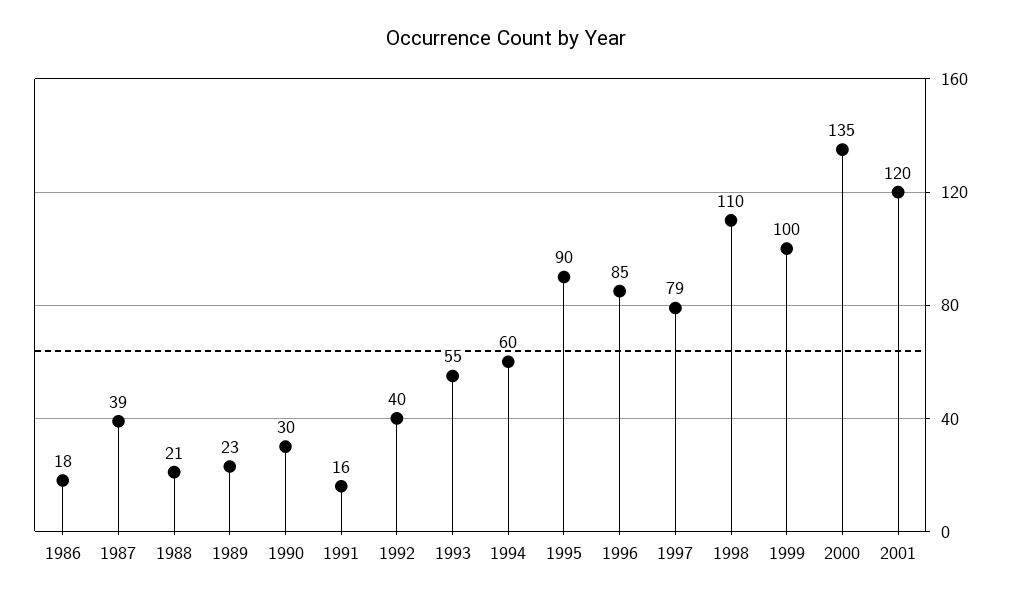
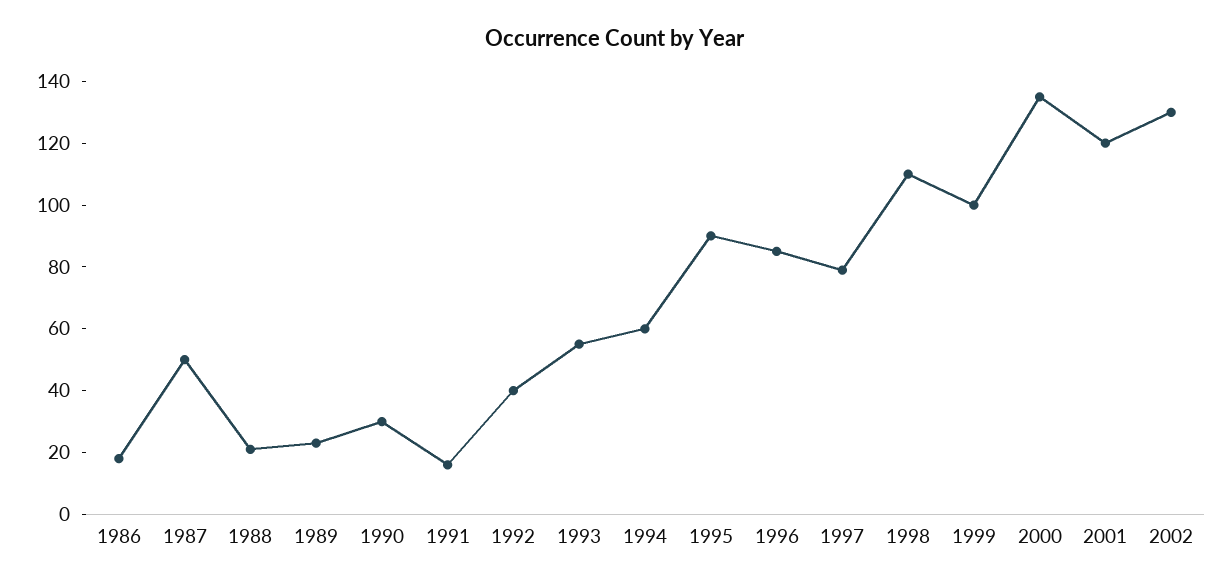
1987: 39 -> 50
2002: none -> 130

